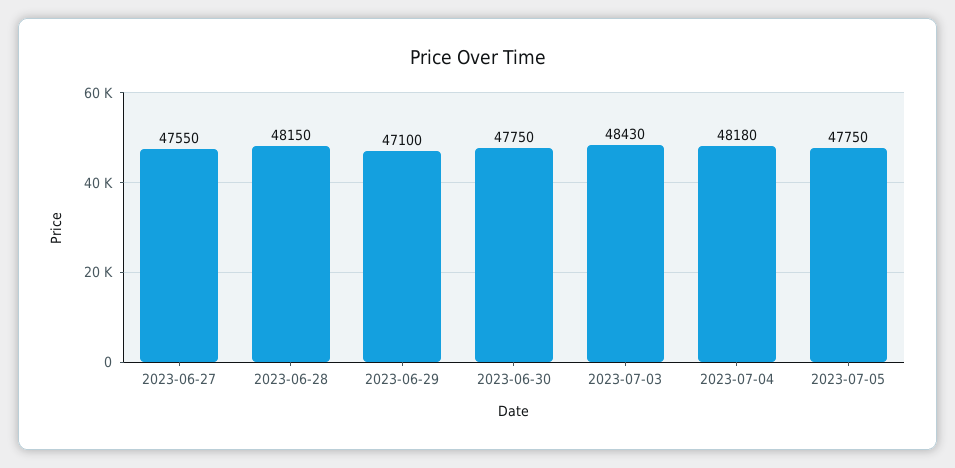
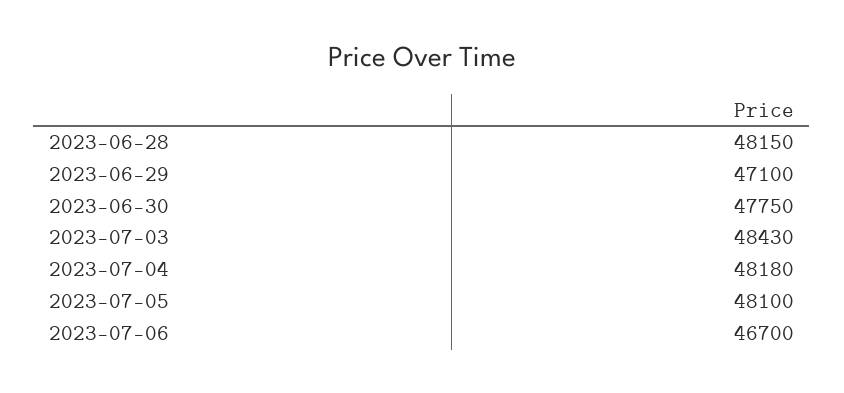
2023-06-27: 47550 -> none
2023-07-05: 47750 -> 48100
2023-07-06: none -> 46700

